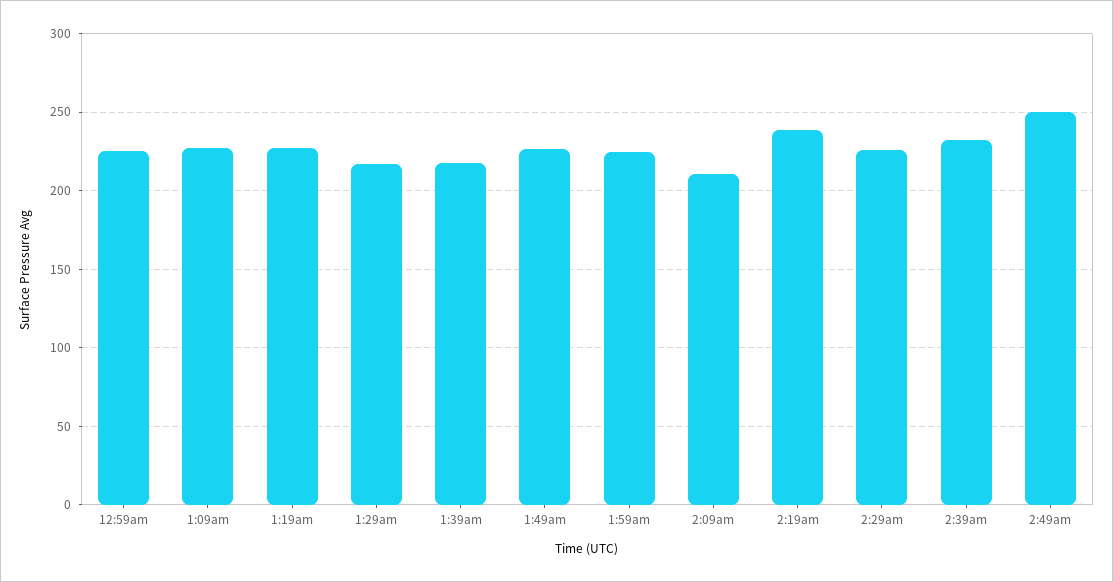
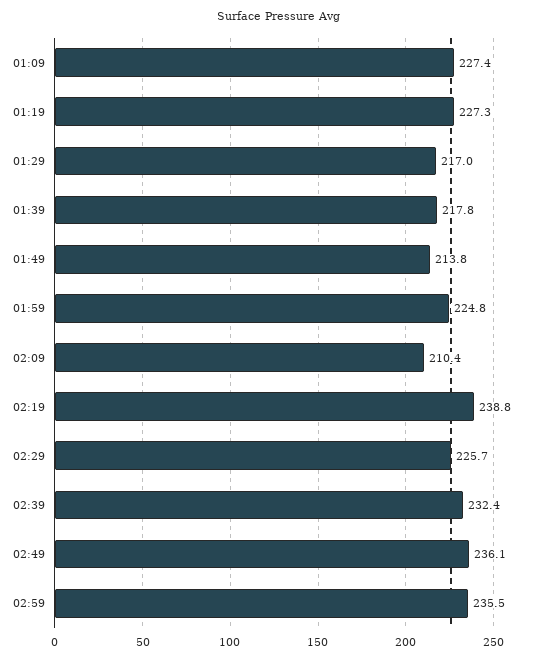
12:59am: 225 -> none
1:49am: 225 -> 213.8
2:49am: 250 -> 236.1
02:59: none -> 235.5

